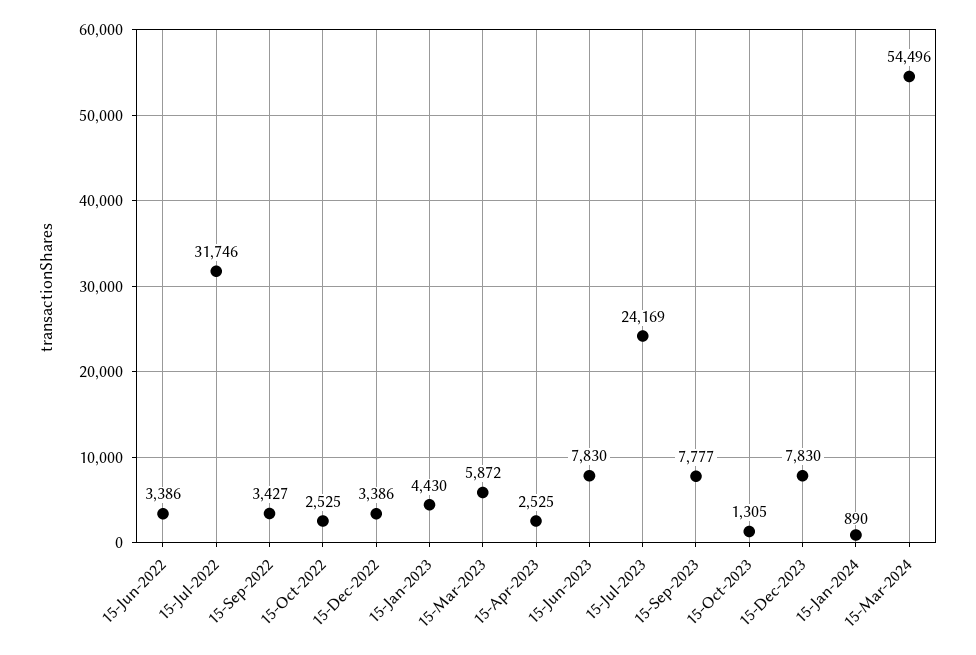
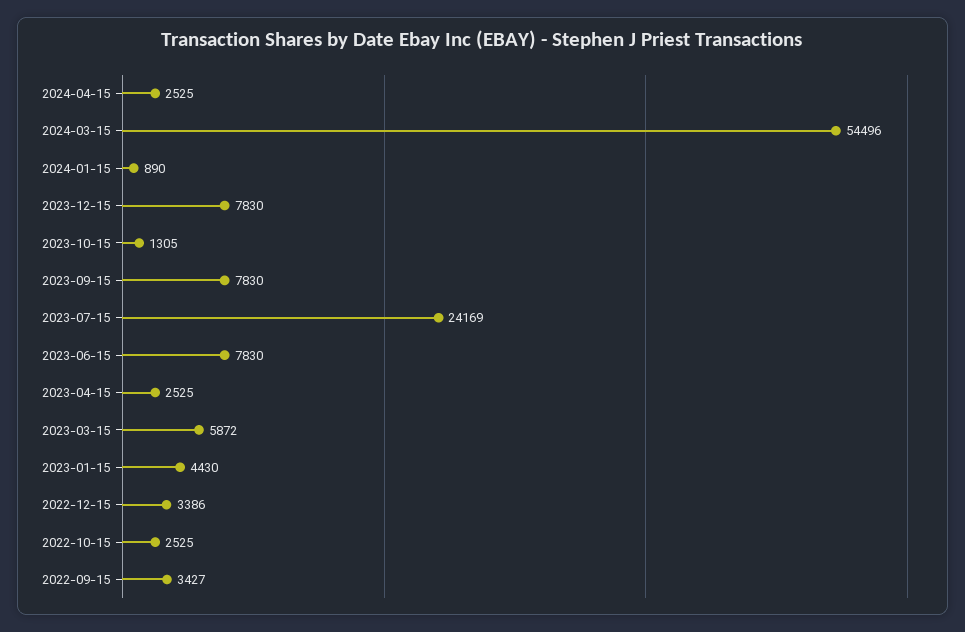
15-Jun-2022: 3386 -> none
15-Jul-2022: 31746 -> none
15-Sep-2023: 7777 -> 7830
2024-04-15: none -> 2525

